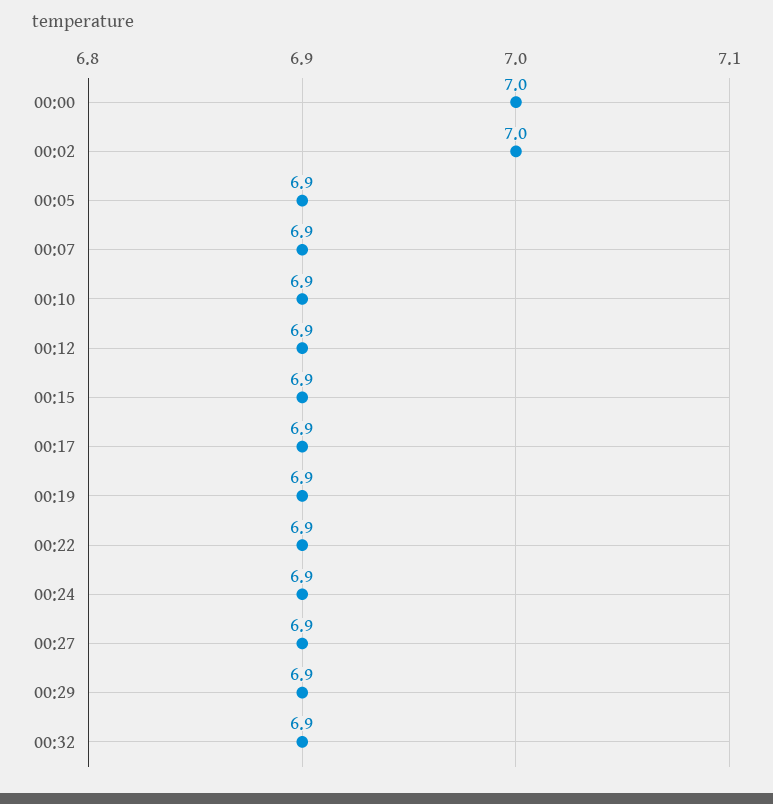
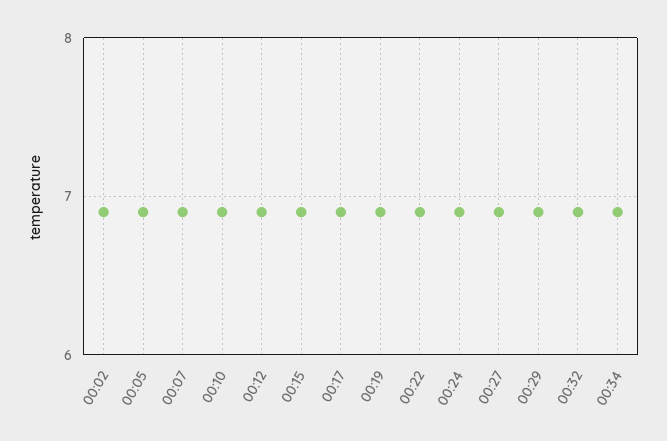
00:00: 7 -> none
00:02: 7 -> 6.9
00:34: none -> 6.9

